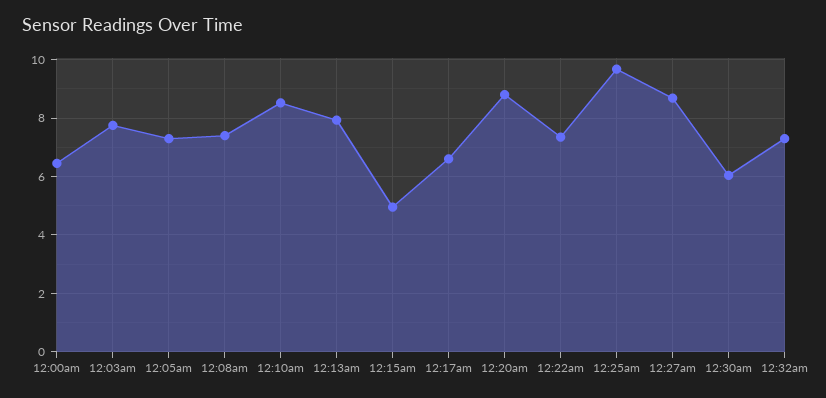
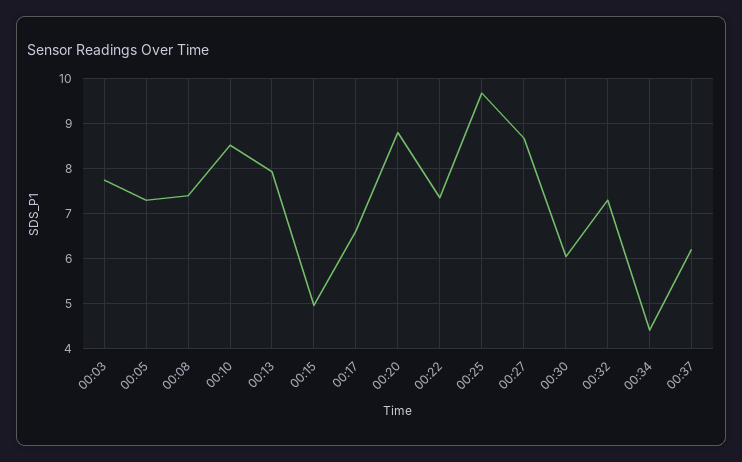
12:00am: 6.5 -> none
00:34: none -> 4.4
00:37: none -> 6.2

